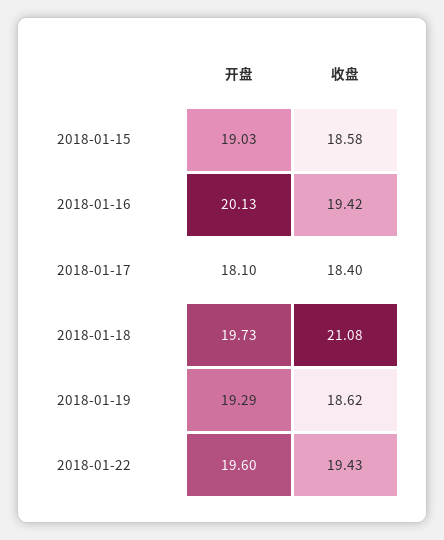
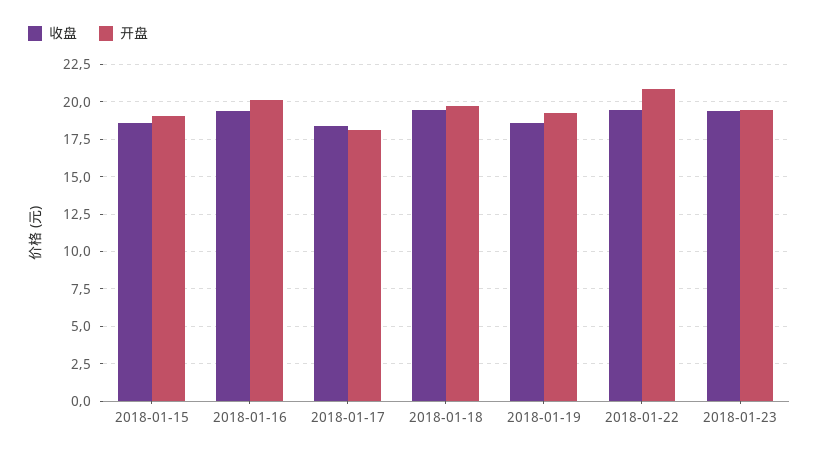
收盘, 2018-01-18: 21.08 -> 19.5
开盘, 2018-01-22: 19.6 -> 21
收盘, 2018-01-23: none -> 19.5
开盘, 2018-01-23: none -> 19.5

